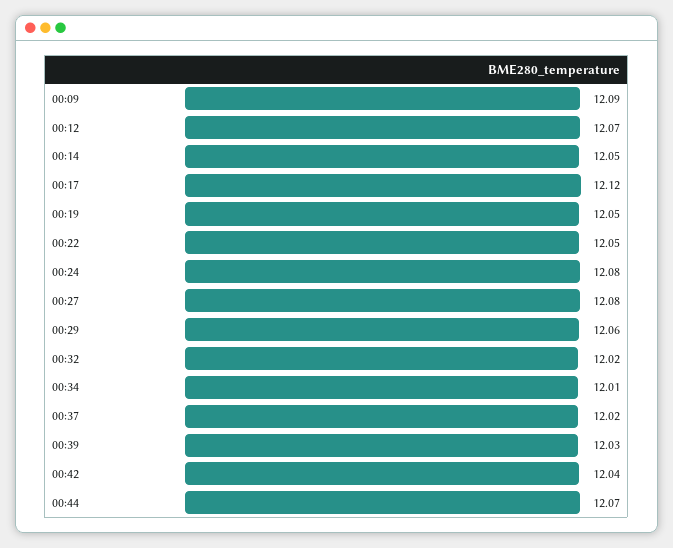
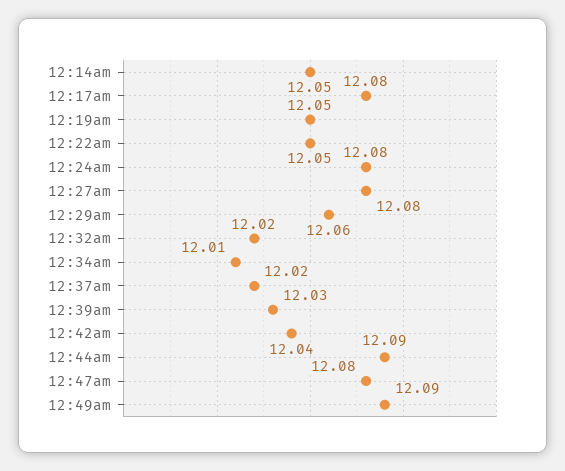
00:09: 12.09 -> none
00:12: 12.07 -> none
00:17: 12.12 -> 12.08
00:44: 12.07 -> 12.09
12:47am: none -> 12.08
12:49am: none -> 12.09

